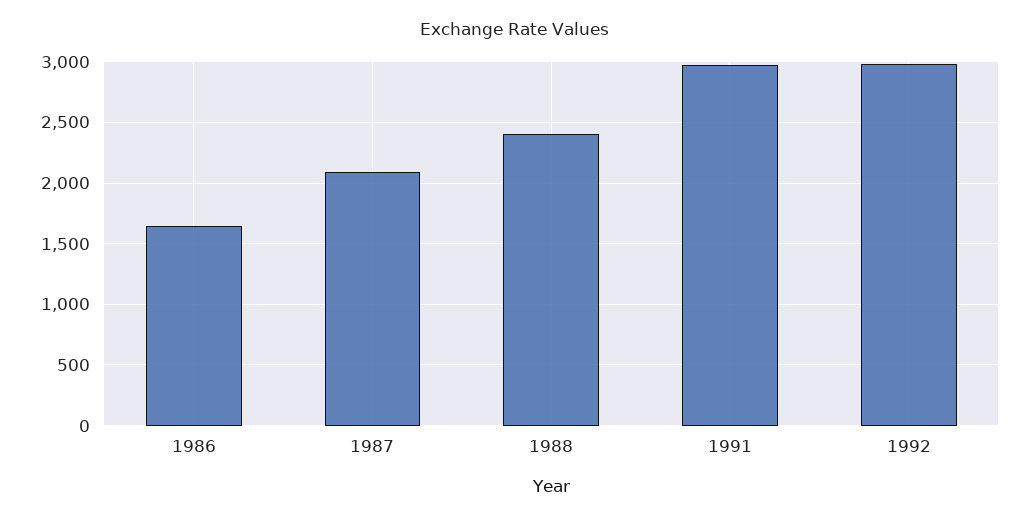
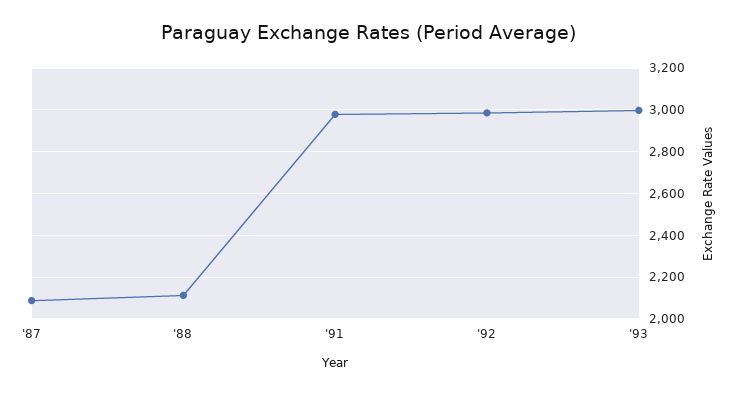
1986: 1650 -> none
1988: 2400 -> 2100
'93: none -> 3000

